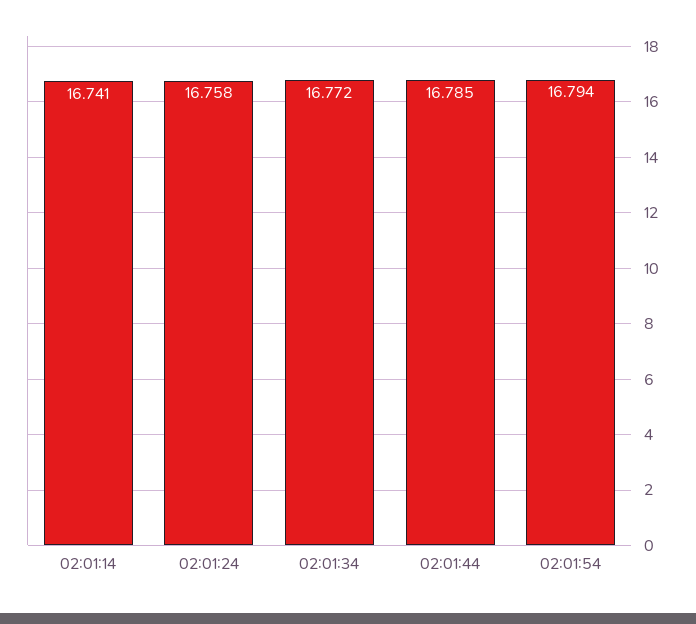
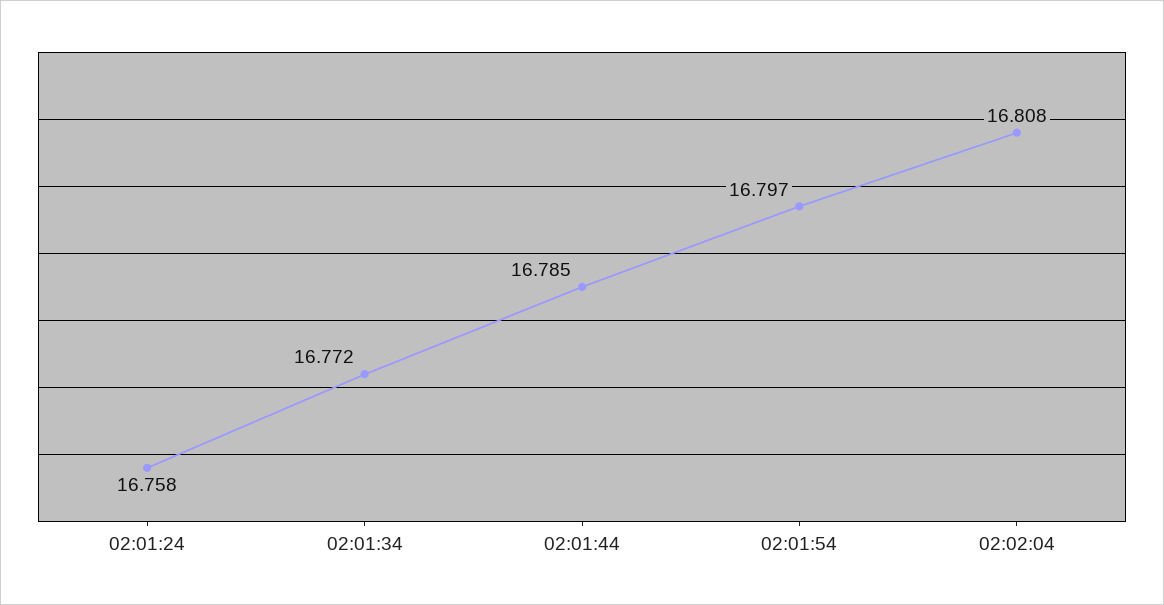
02:01:14: 16.741 -> none
02:01:54: 16.794 -> 16.797
02:02:04: none -> 16.808

